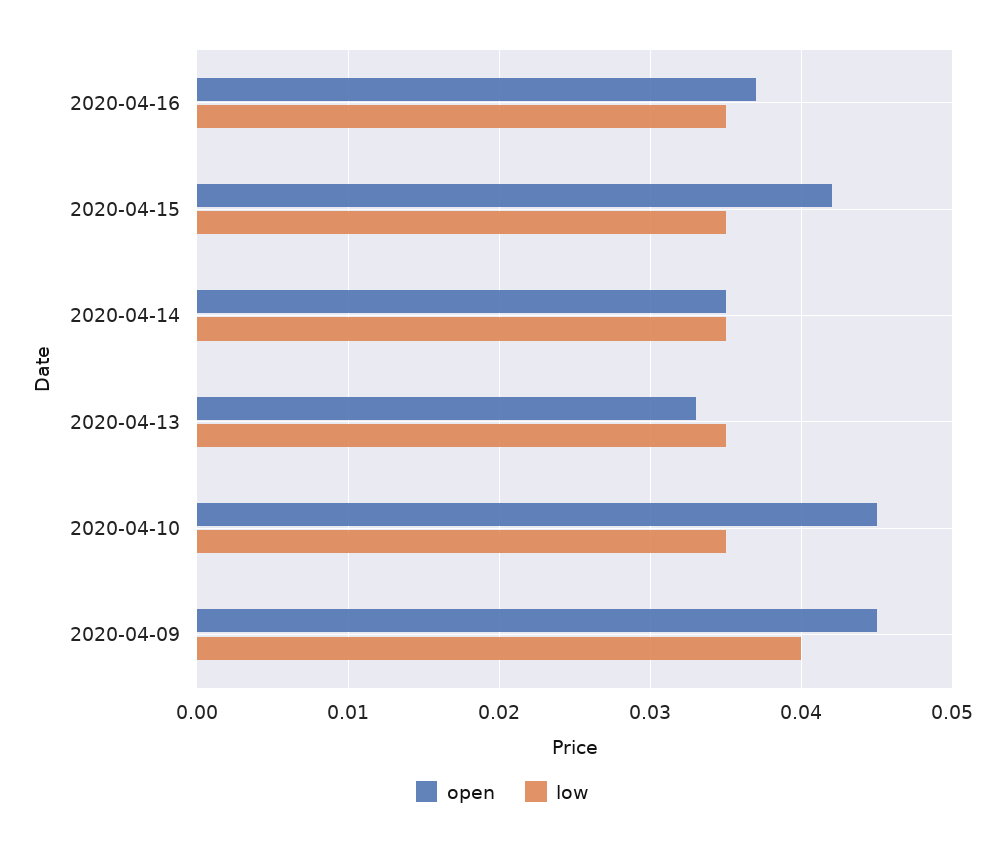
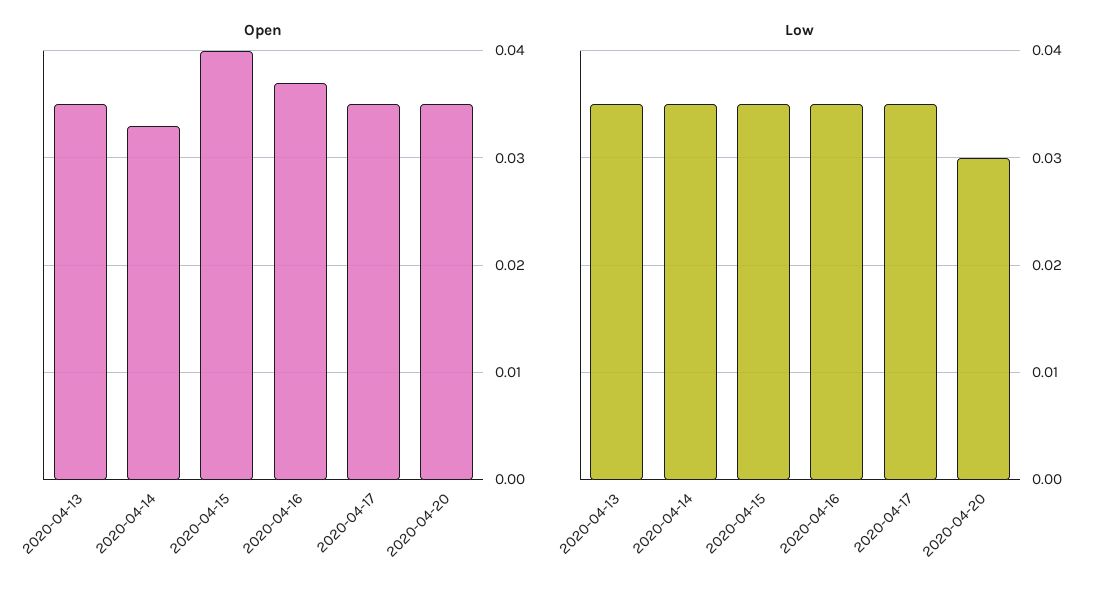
open, 2020-04-15: 0.042 -> 0.04
open, 2020-04-14: 0.035 -> 0.033
open, 2020-04-13: 0.033 -> 0.035
open, 2020-04-10: 0.045 -> none
low, 2020-04-10: 0.035 -> none
open, 2020-04-09: 0.045 -> none
low, 2020-04-09: 0.04 -> none
open, 2020-04-17: none -> 0.035
open, 2020-04-20: none -> 0.035
low, 2020-04-17: none -> 0.035
low, 2020-04-20: none -> 0.03

